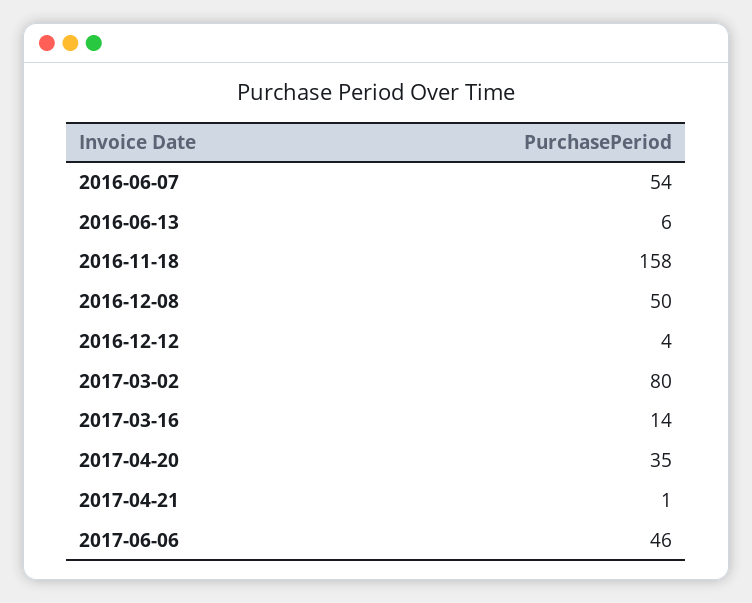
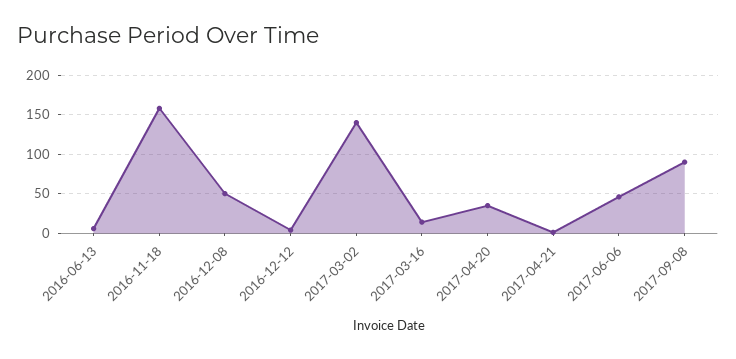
2016-06-07: 54 -> none
2017-03-02: 80 -> 140
2017-09-08: none -> 90

